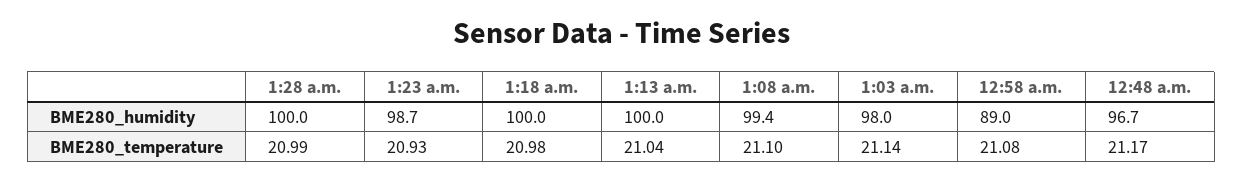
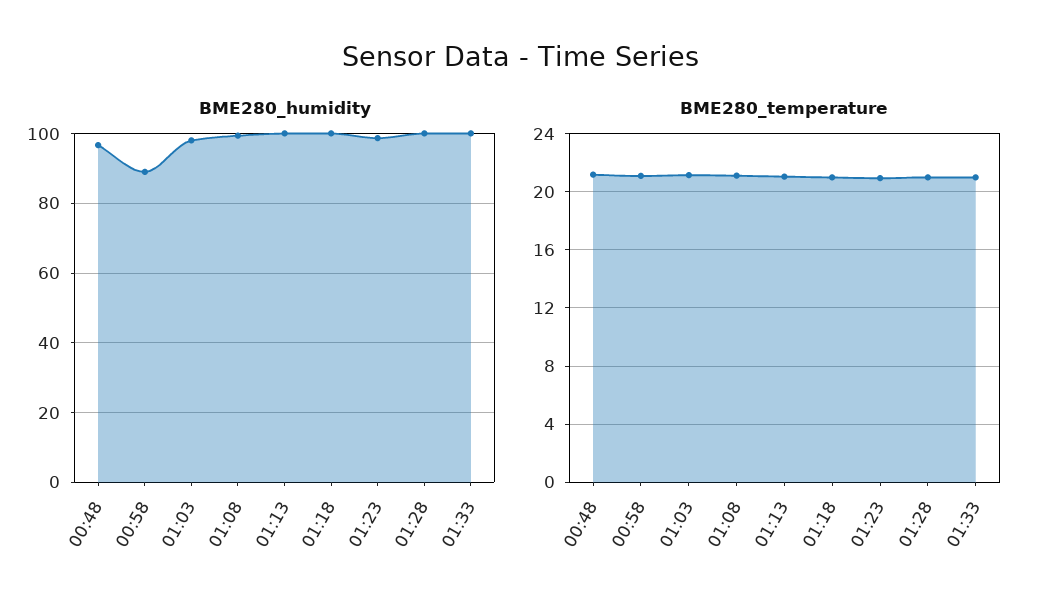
BME280_humidity, 01:33: none -> 100
BME280_temperature, 01:33: none -> 21

